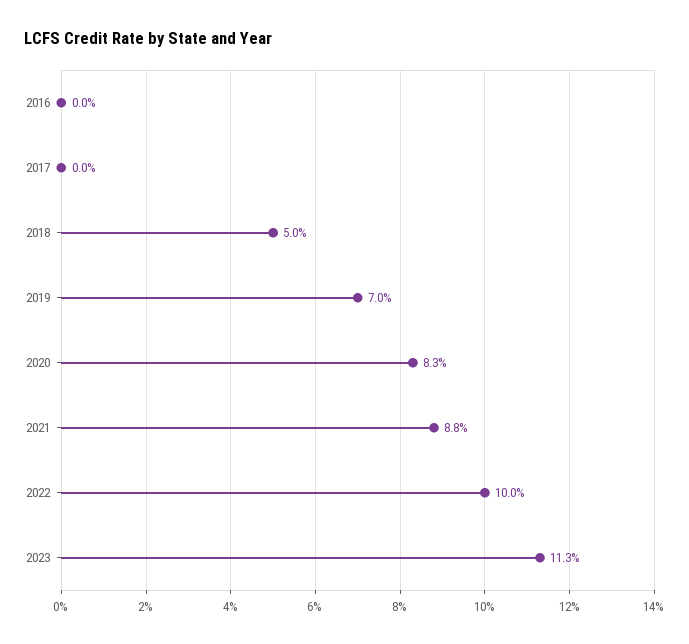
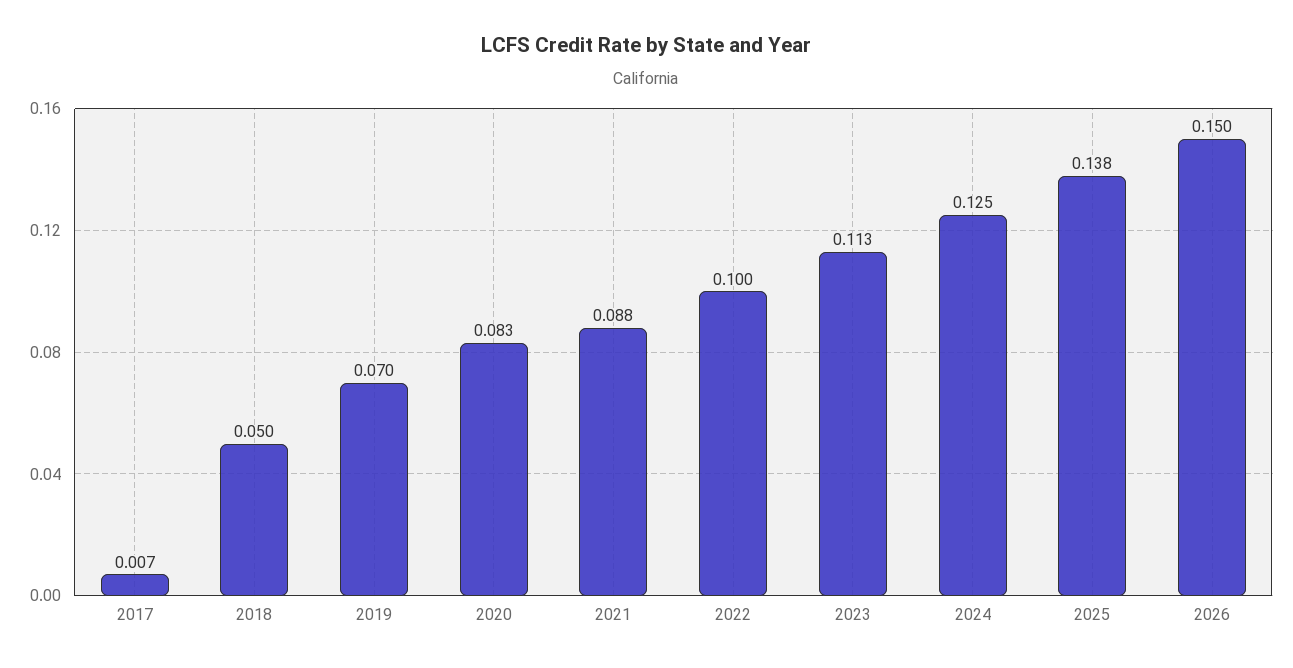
2016: 0 -> none
2017: 0 -> 0.007
2024: none -> 0.125
2025: none -> 0.138
2026: none -> 0.15

